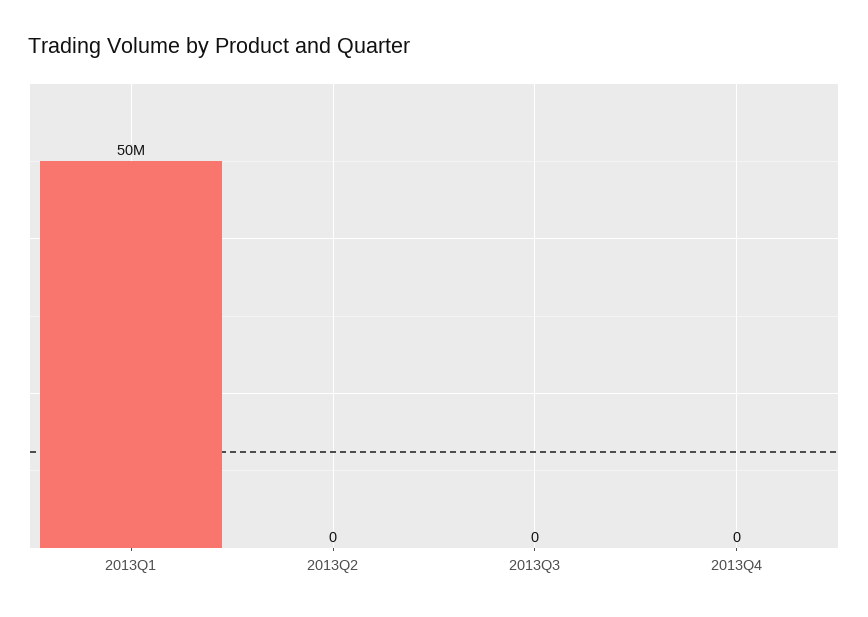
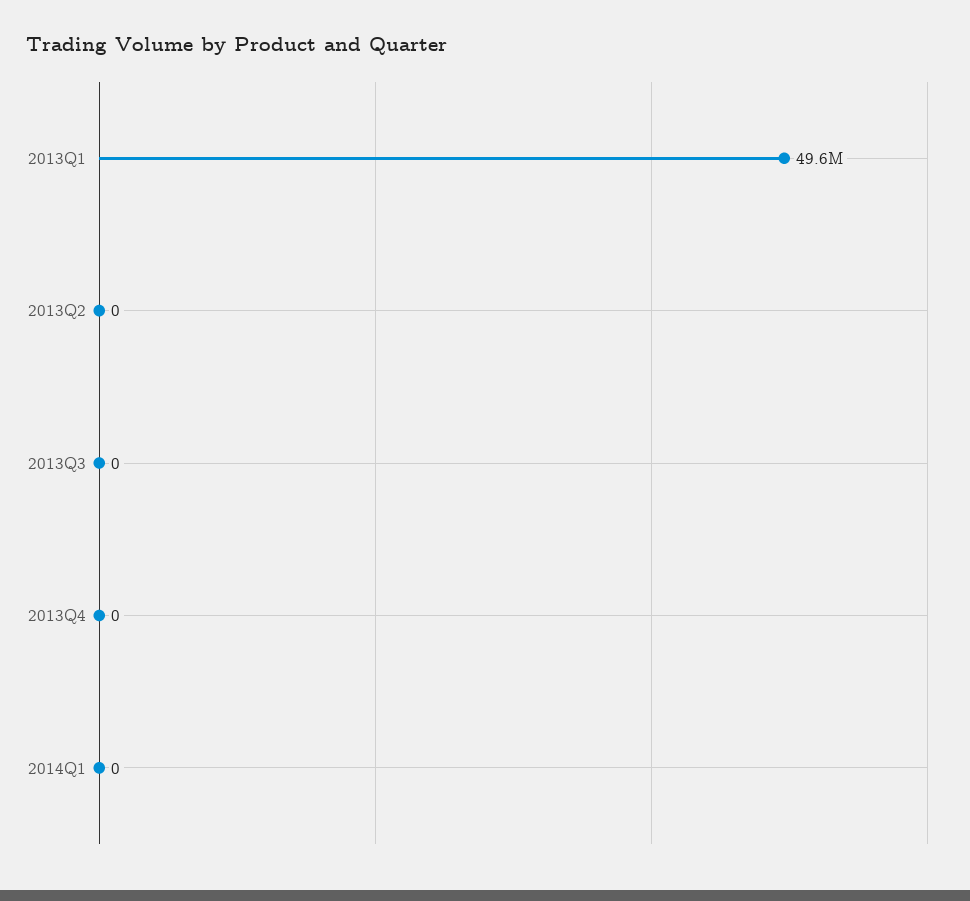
2014Q1: none -> 0

